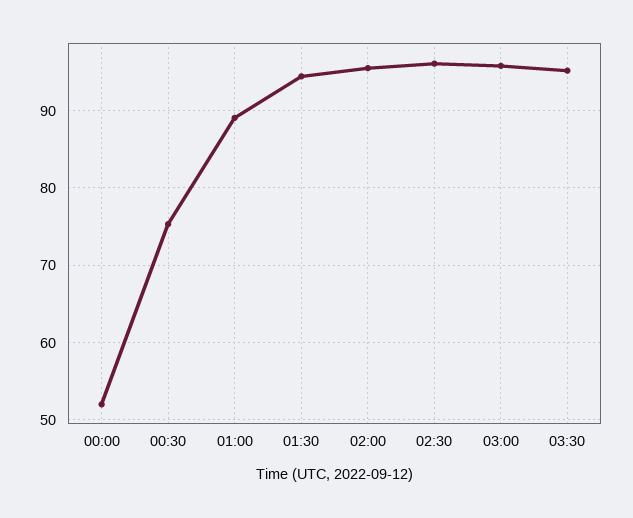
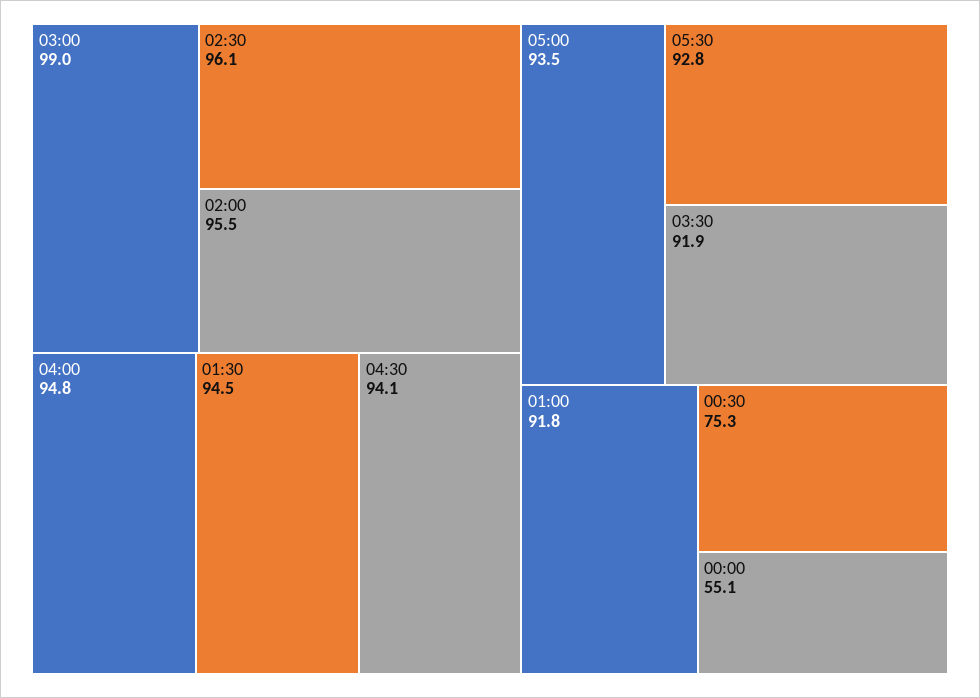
00:00: 52 -> 55.1
01:00: 89 -> 91.8
03:00: 96 -> 99
03:30: 95 -> 91.9
04:00: none -> 94.8
04:30: none -> 94.1
05:00: none -> 93.5
05:30: none -> 92.8

